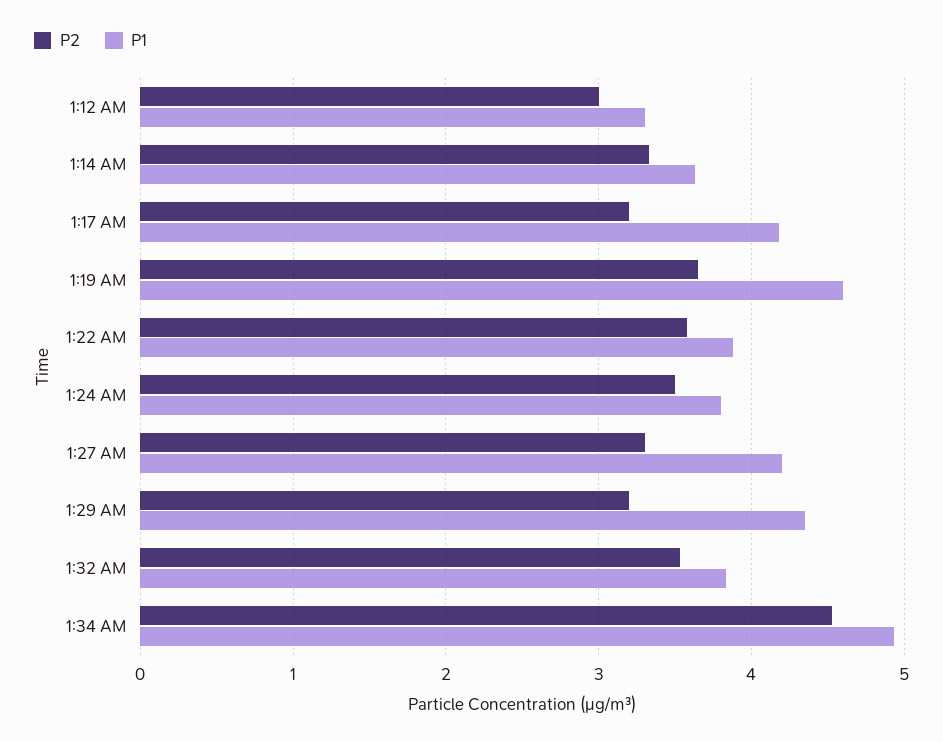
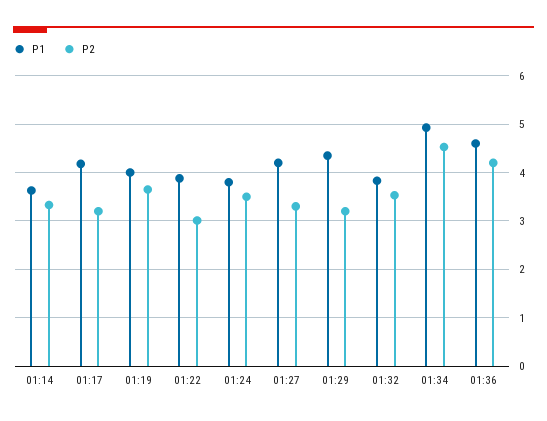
P2, 1:12 AM: 3 -> none
P1, 1:12 AM: 3.3 -> none
P1, 1:19 AM: 4.6 -> 4
P2, 1:22 AM: 3.6 -> 3
P1, 01:36: none -> 4.6
P2, 01:36: none -> 4.2

